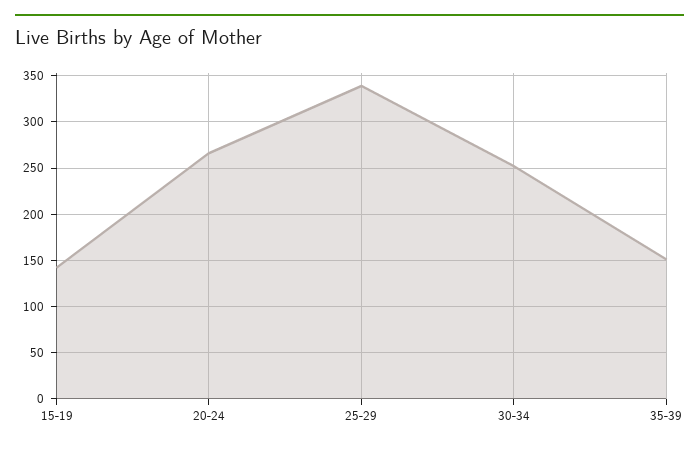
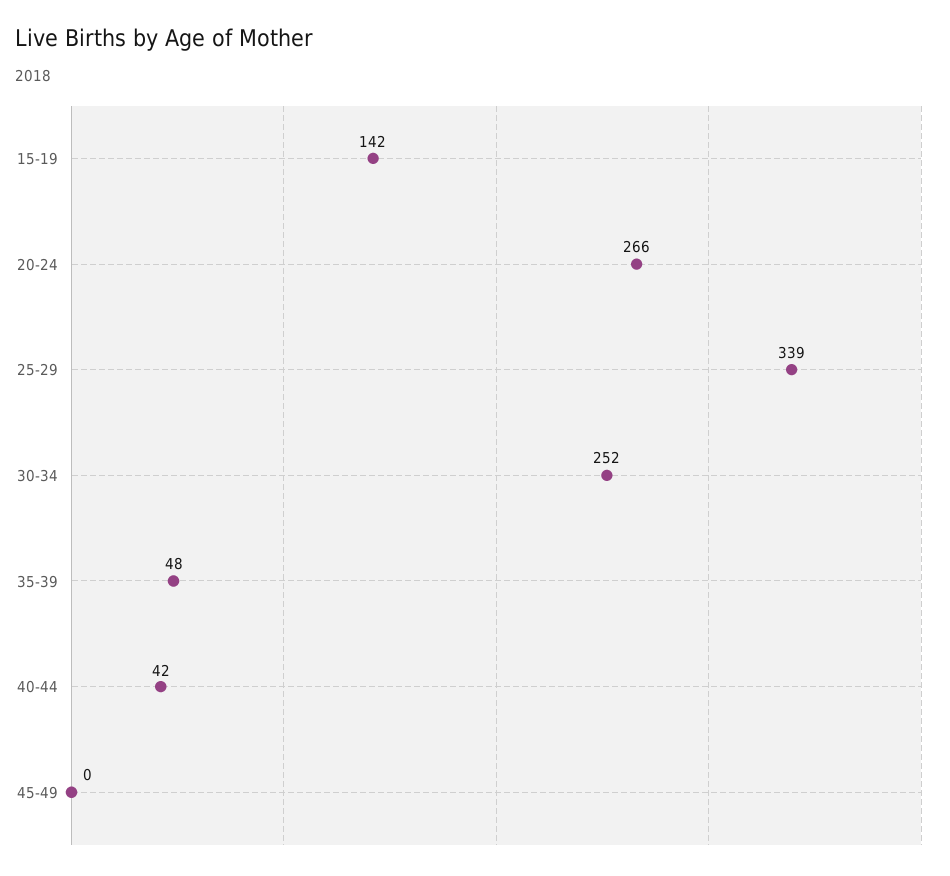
35-39: 150 -> 48
40-44: none -> 42
45-49: none -> 0

